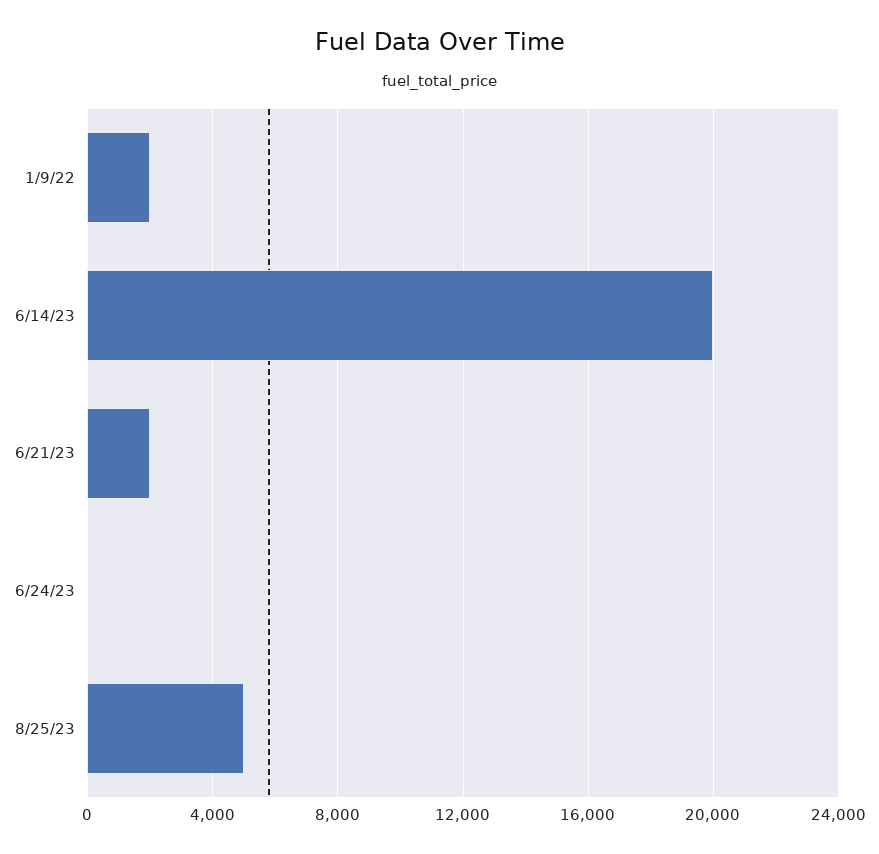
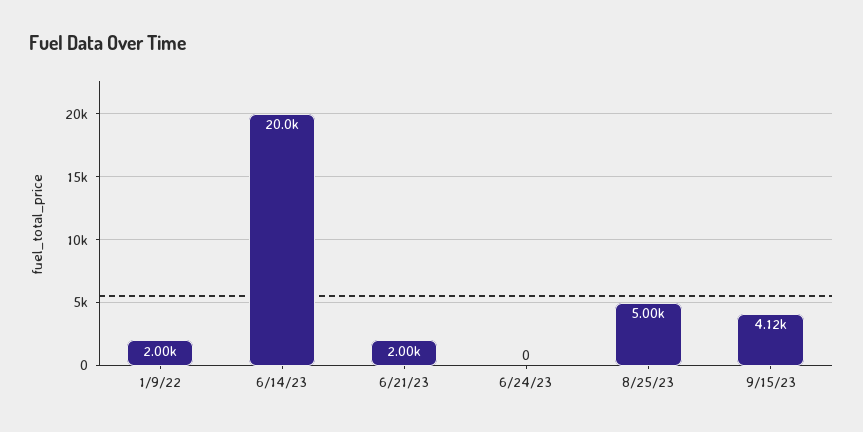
9/15/23: none -> 4120

